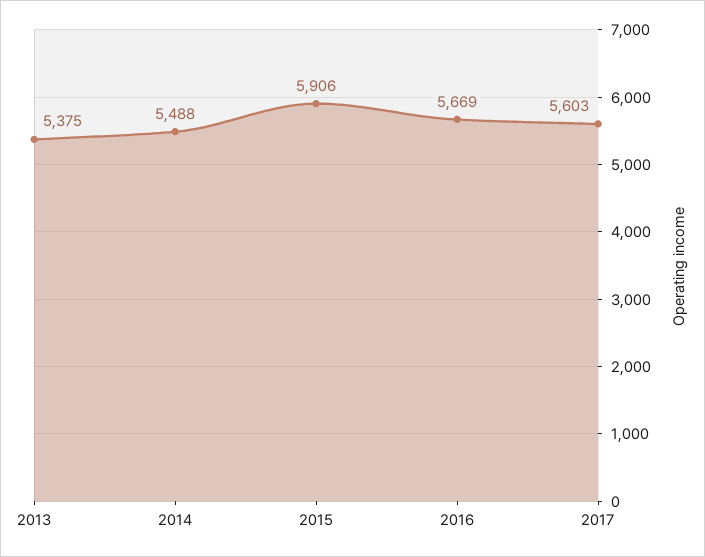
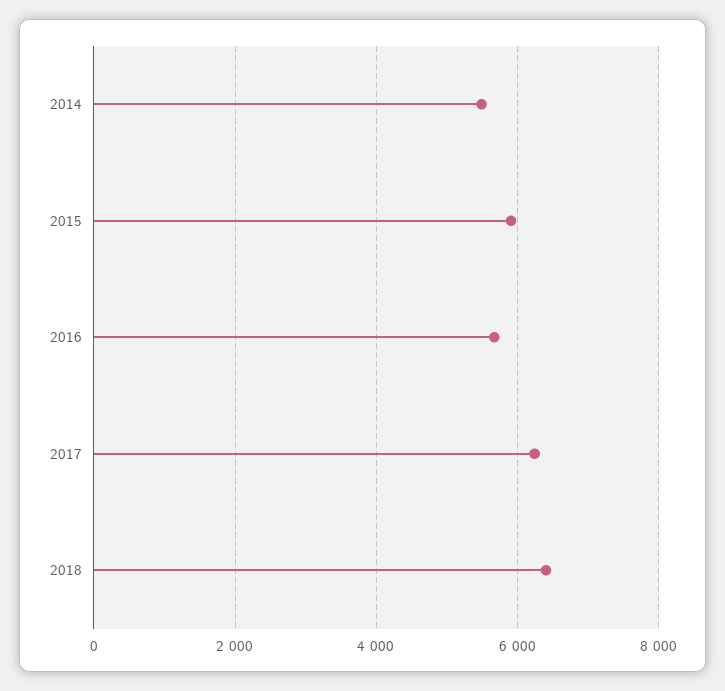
2013: 5375 -> none
2017: 5603 -> 6200
2018: none -> 6400

